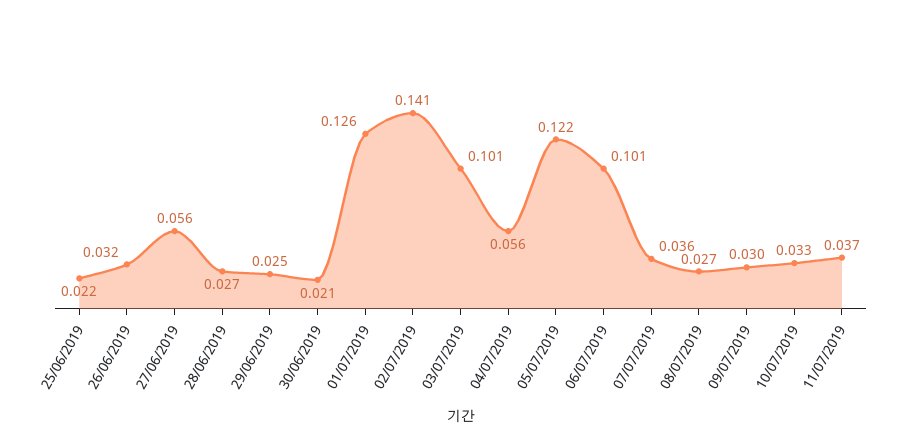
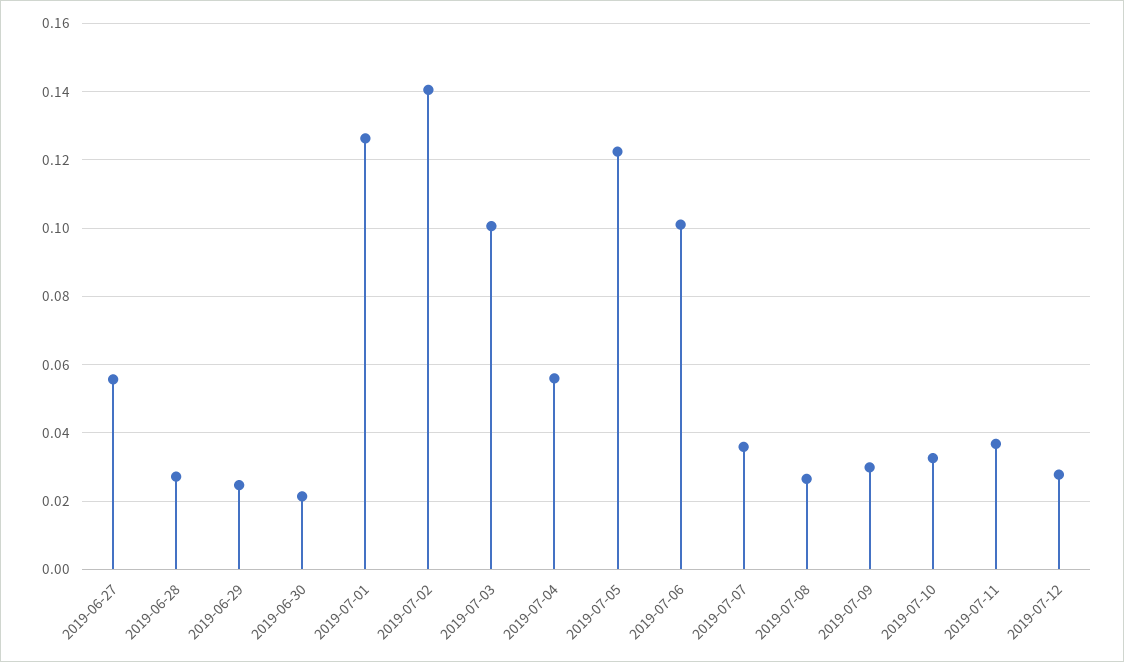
25/06/2019: 0.022 -> none
26/06/2019: 0.032 -> none
2019-07-12: none -> 0.028

